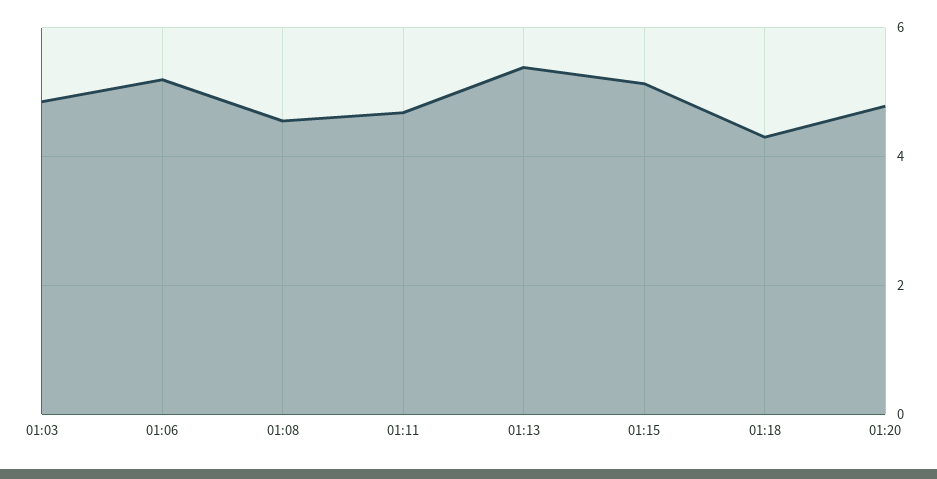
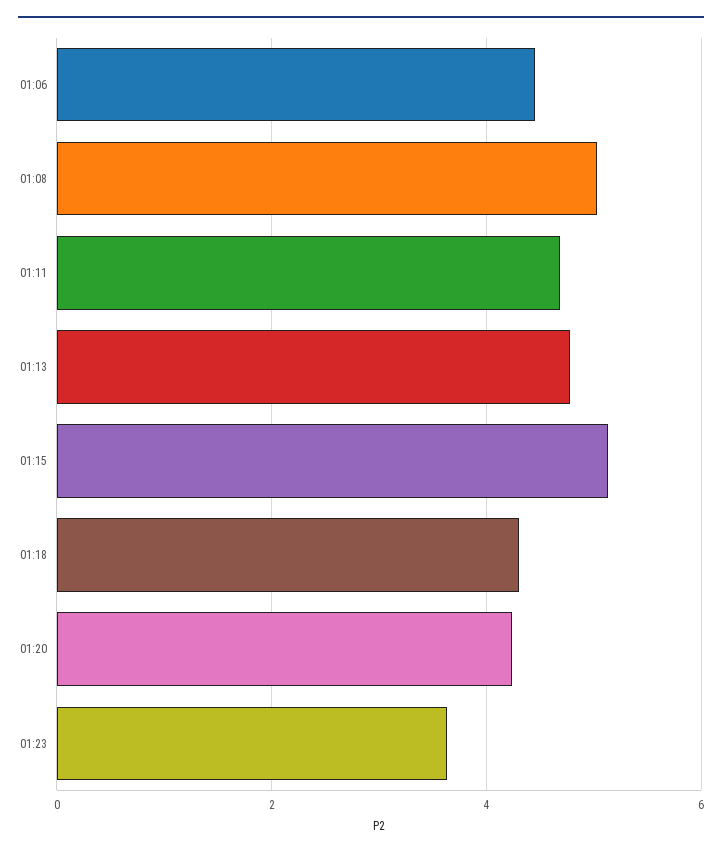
01:03: 4.8 -> none
01:06: 5.2 -> 4.4
01:08: 4.6 -> 5
01:13: 5.4 -> 4.8
01:20: 4.8 -> 4.2
01:23: none -> 3.6

